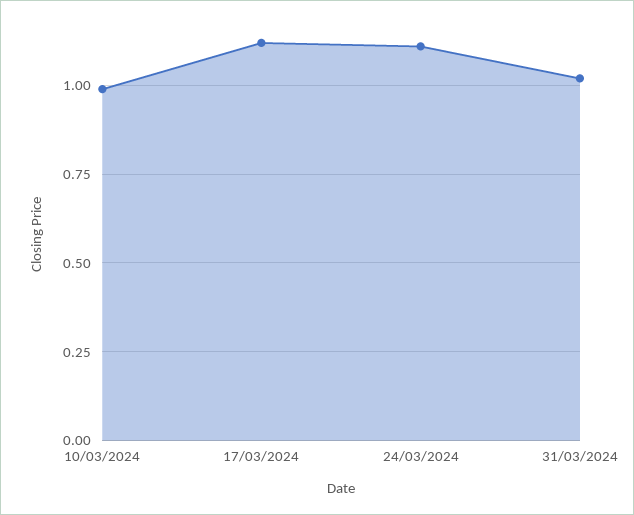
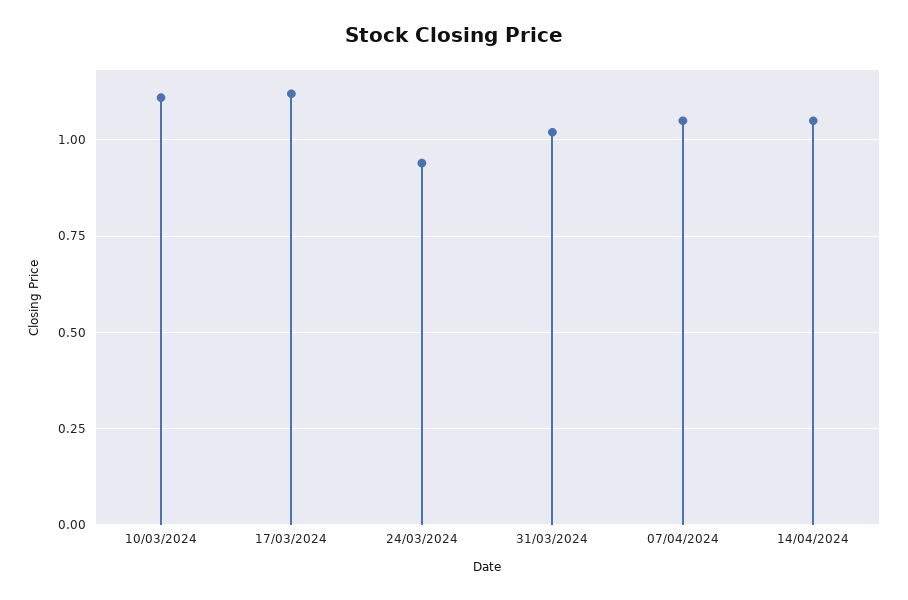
10/03/2024: 1 -> 1.1
24/03/2024: 1.1 -> 0.95
07/04/2024: none -> 1.05
14/04/2024: none -> 1.05

